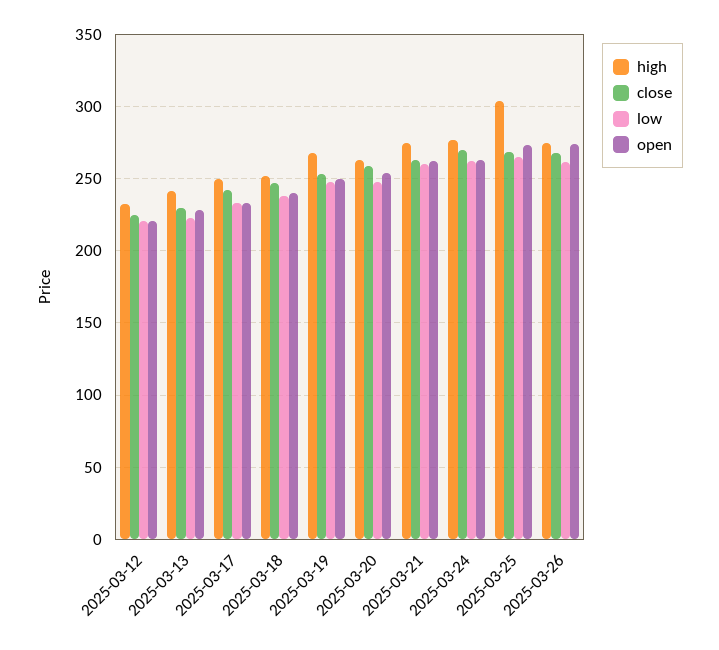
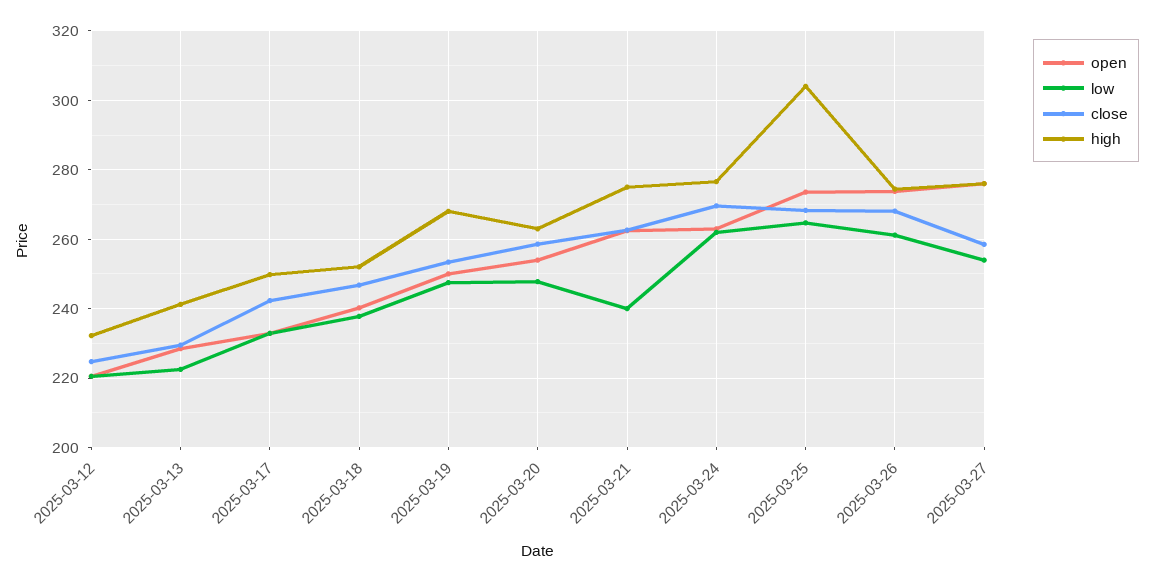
low, 2025-03-21: 260 -> 240
open, 2025-03-27: none -> 276
low, 2025-03-27: none -> 254
close, 2025-03-27: none -> 258
high, 2025-03-27: none -> 276

